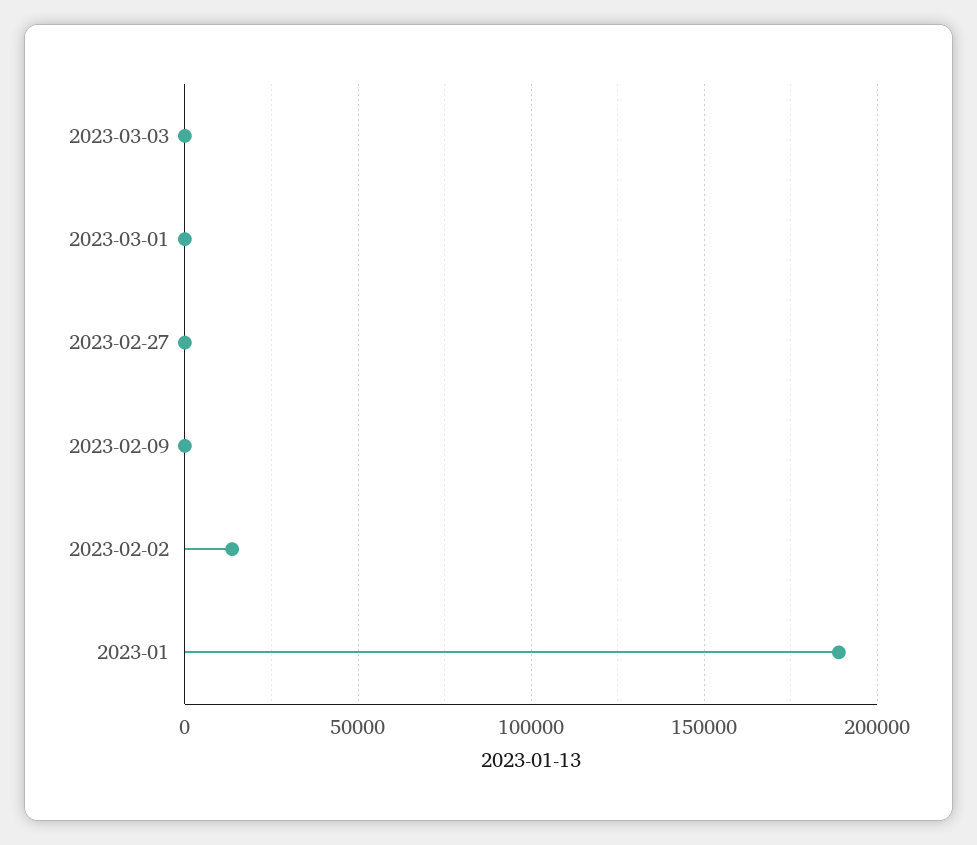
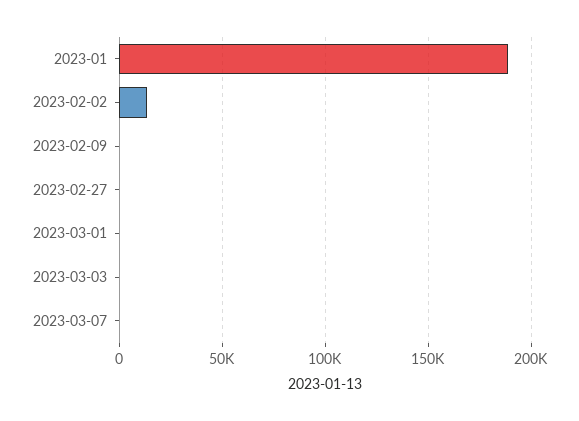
2023-03-07: none -> 0

